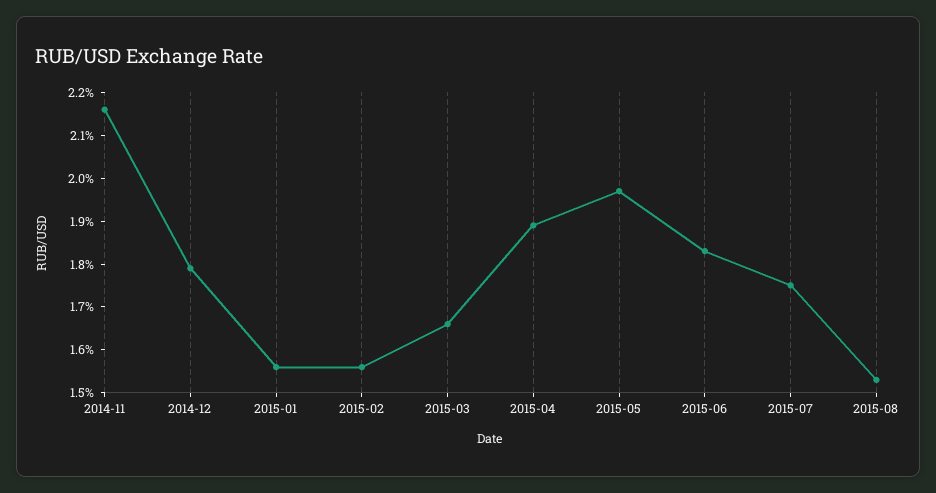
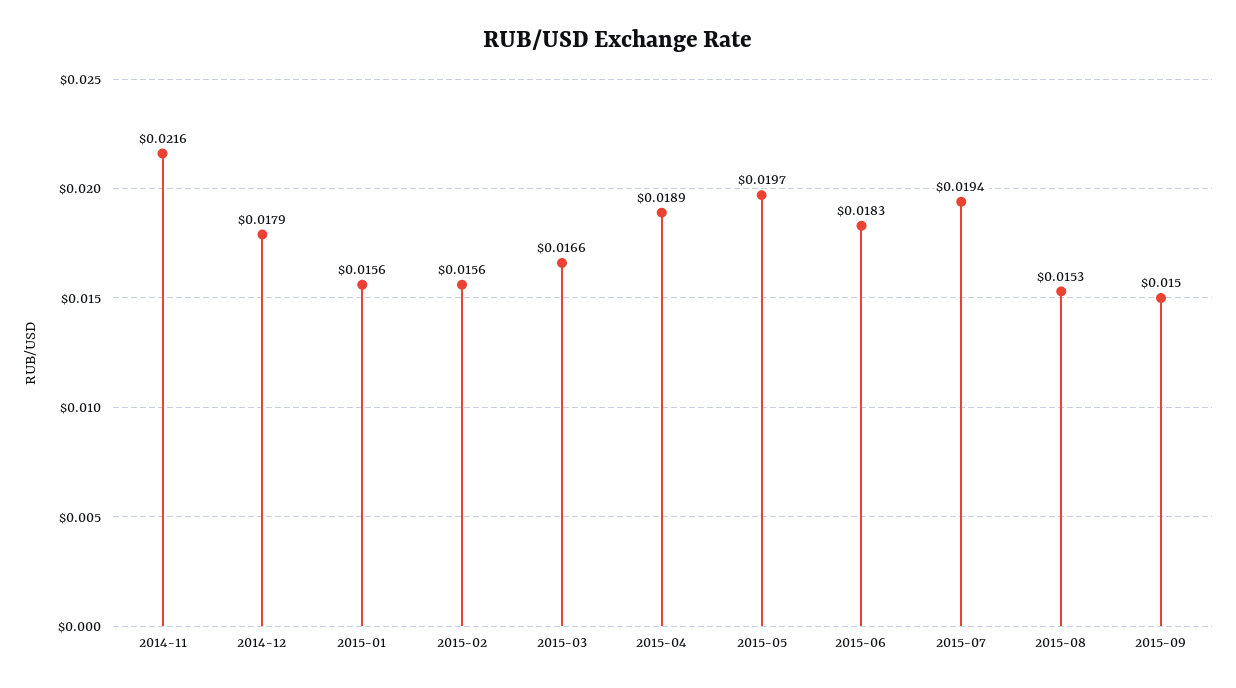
2015-07: 0.0175 -> 0.0194
2015-09: none -> 0.015

